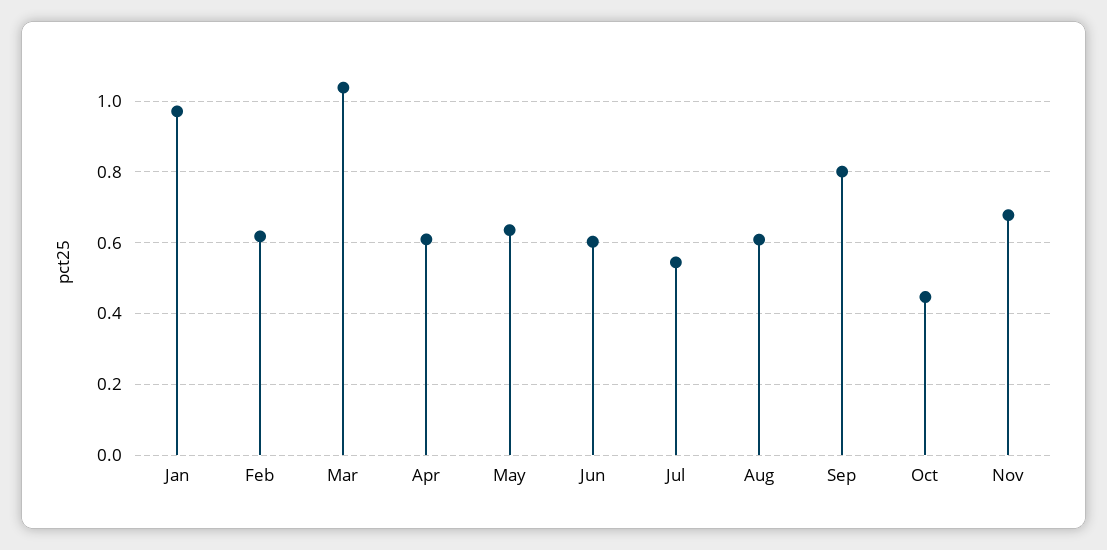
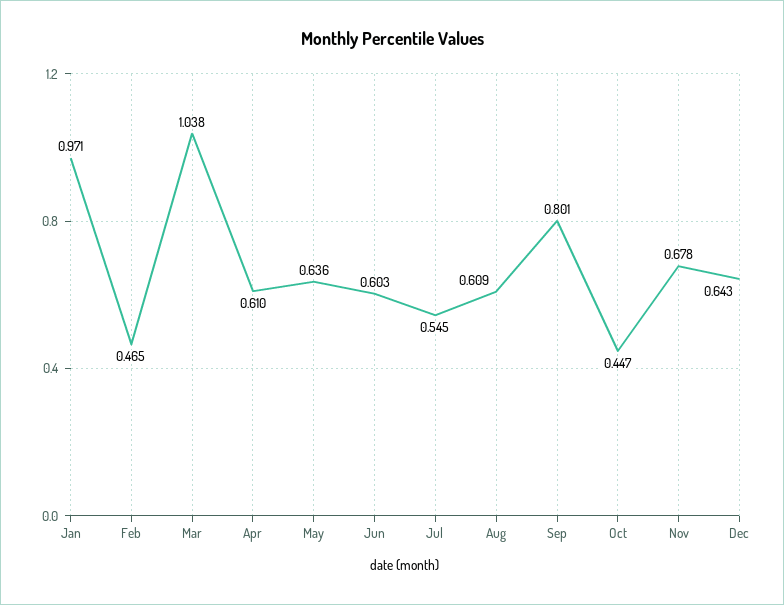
Feb: 0.62 -> 0.465
Dec: none -> 0.643

